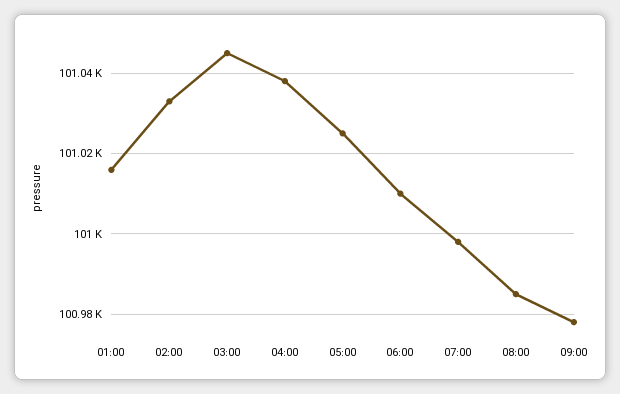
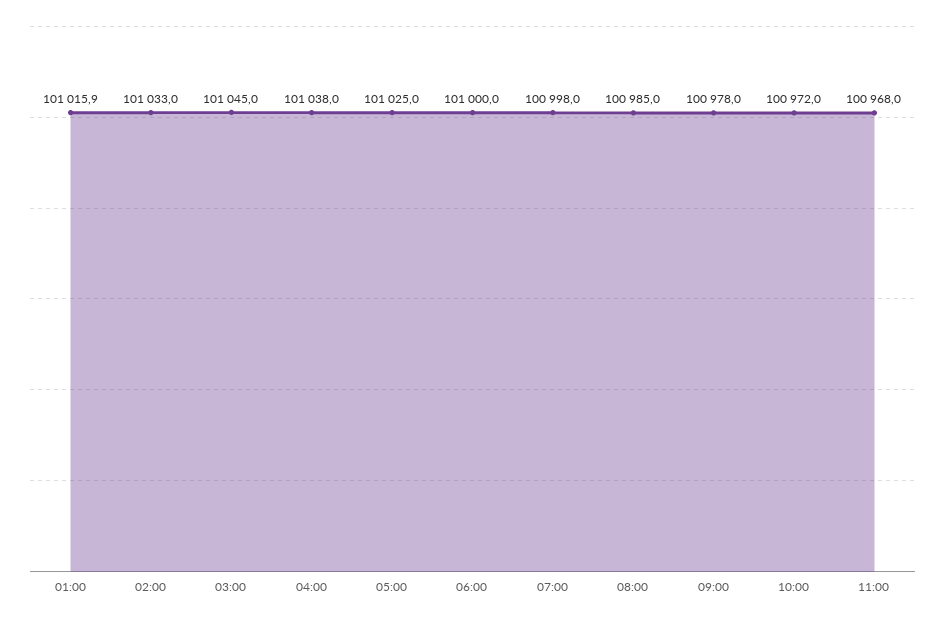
06:00: 101010 -> 101000
10:00: none -> 100972
11:00: none -> 100968

